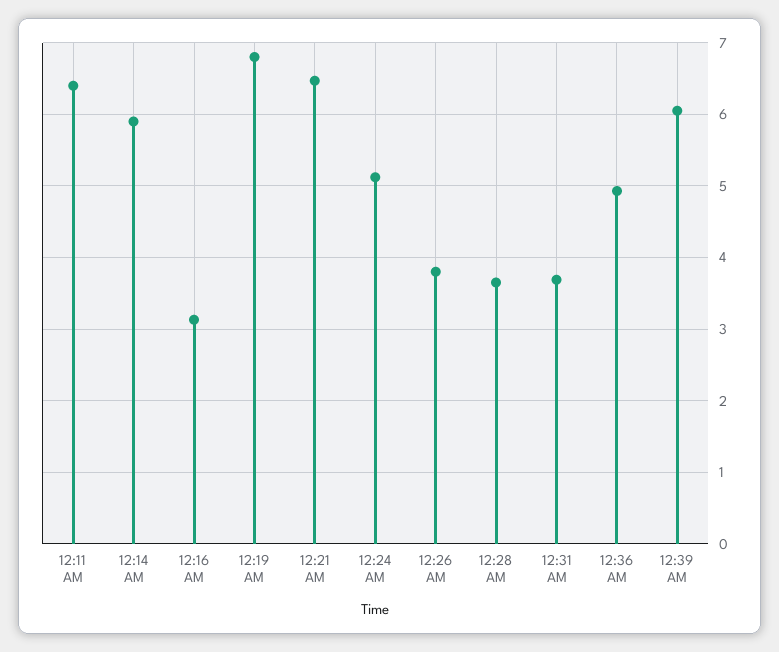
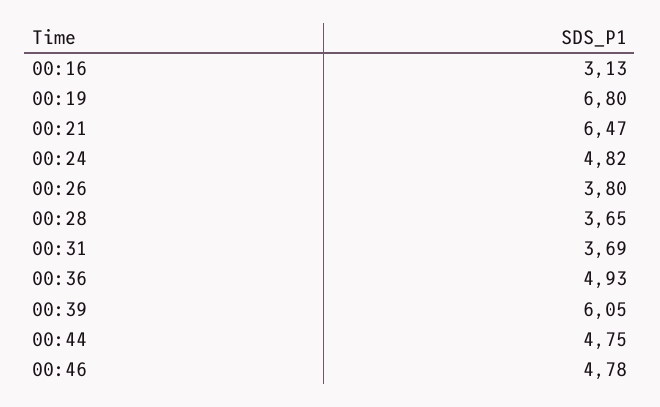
12:11 AM: 6.4 -> none
12:14 AM: 5.9 -> none
12:24 AM: 5.1 -> 4.82
00:44: none -> 4.75
00:46: none -> 4.78

